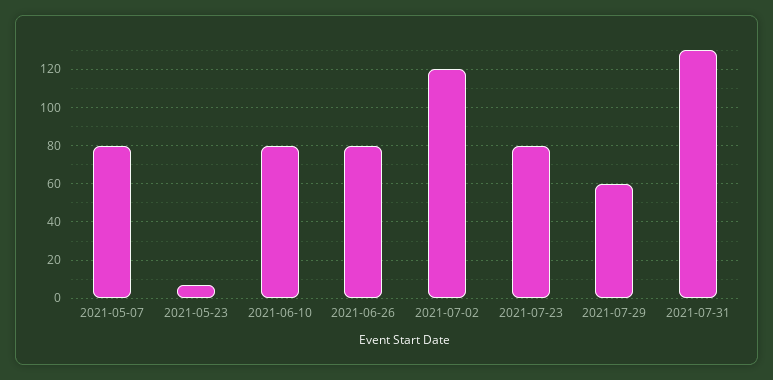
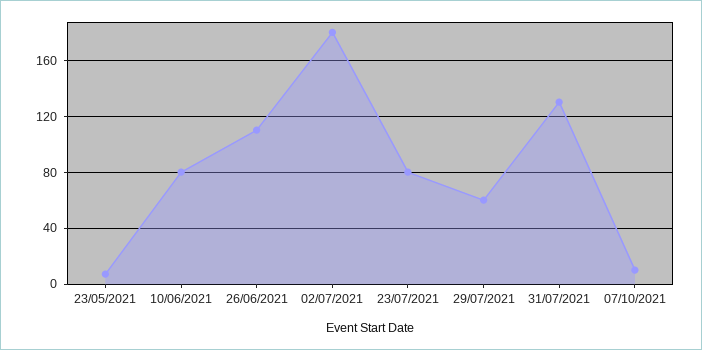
2021-05-07: 80 -> none
2021-06-26: 80 -> 110
2021-07-02: 120 -> 180
07/10/2021: none -> 10

